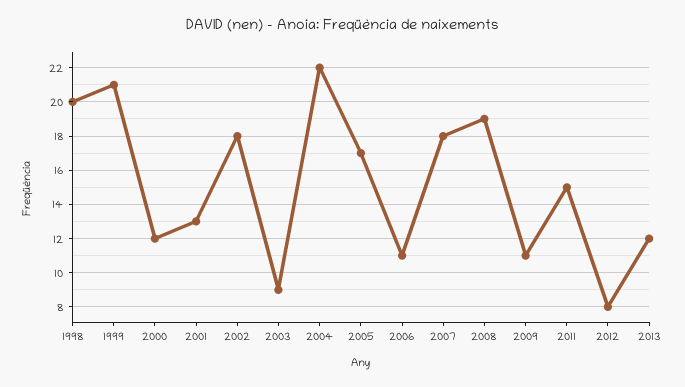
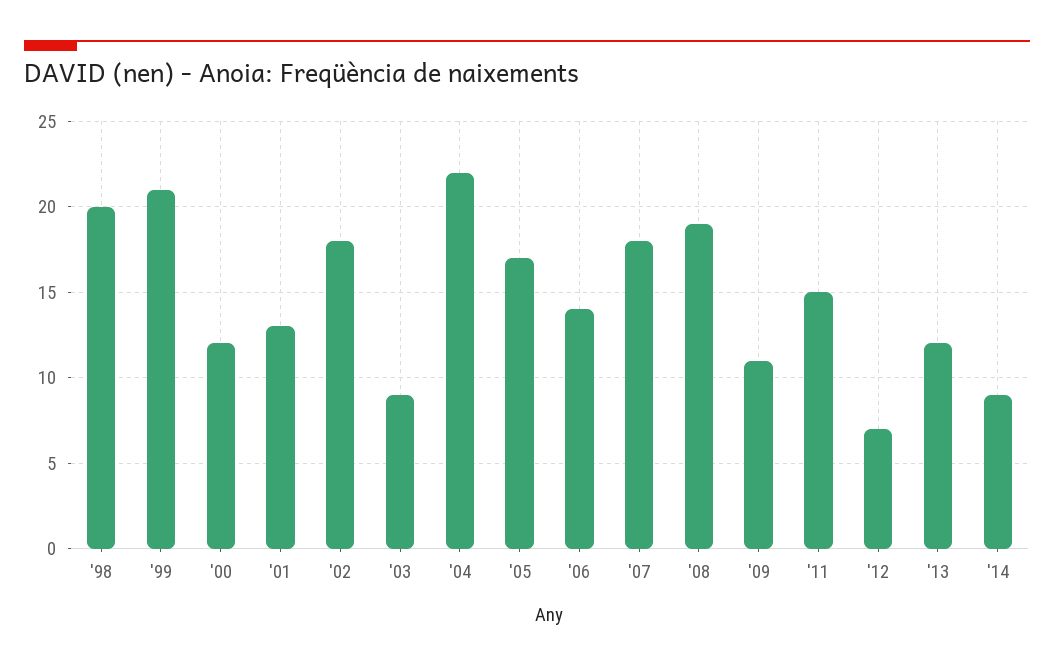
2006: 11 -> 14
2012: 8 -> 7
'14: none -> 9

